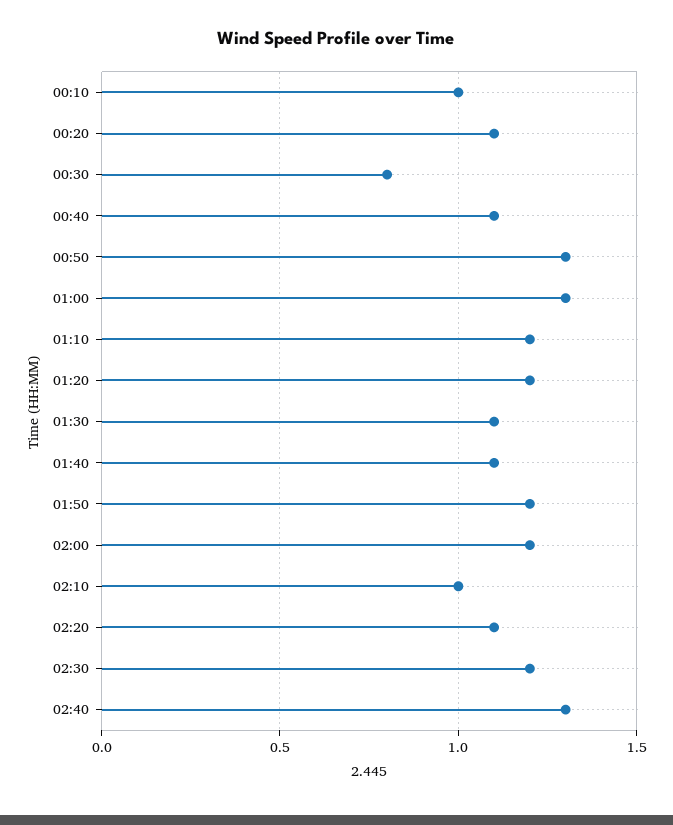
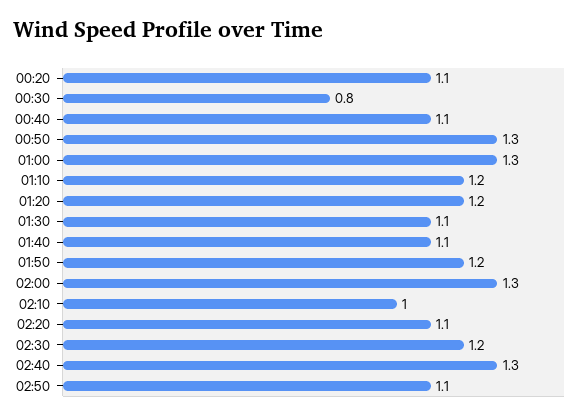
00:10: 1 -> none
02:00: 1.2 -> 1.3
02:50: none -> 1.1

